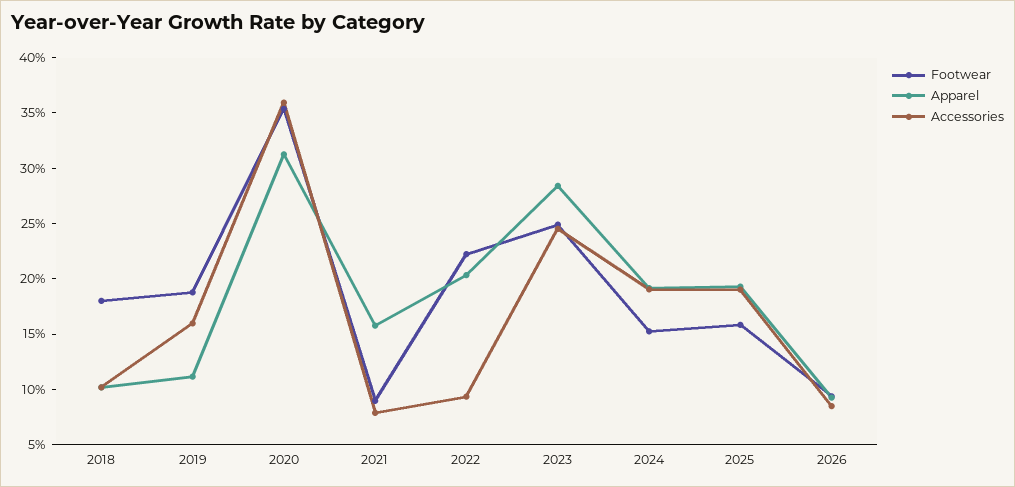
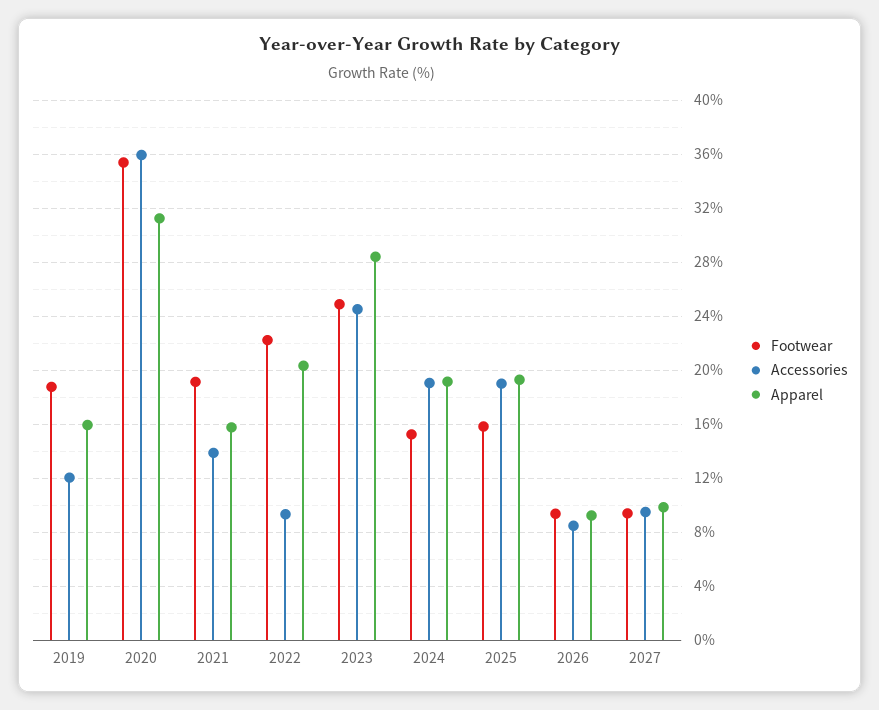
Footwear, 2018: 18 -> none
Apparel, 2018: 10 -> none
Accessories, 2018: 10 -> none
Apparel, 2019: 11 -> 16
Accessories, 2019: 16 -> 12
Footwear, 2021: 9 -> 19
Accessories, 2021: 8 -> 14
Footwear, 2027: none -> 9.5
Accessories, 2027: none -> 9.5
Apparel, 2027: none -> 10

